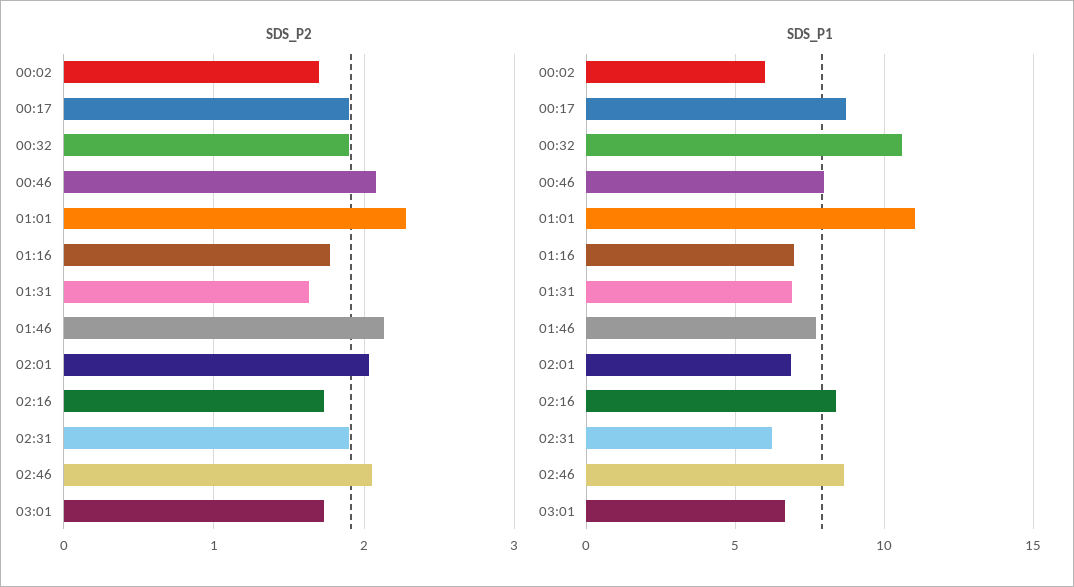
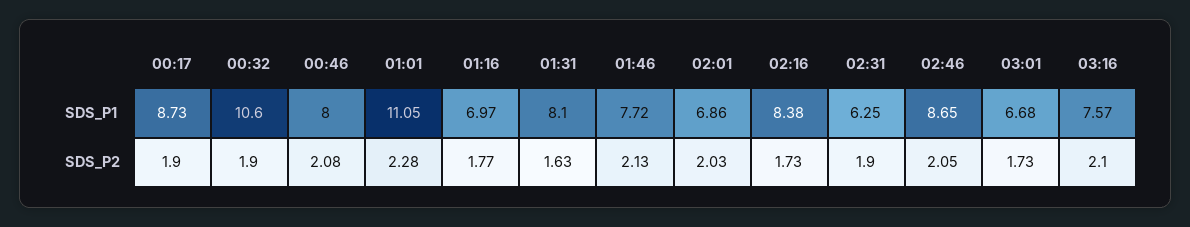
SDS_P2, 00:02: 1.7 -> none
SDS_P1, 00:02: 6 -> none
SDS_P1, 01:31: 7 -> 8.1
SDS_P1, 03:16: none -> 7.57
SDS_P2, 03:16: none -> 2.1

